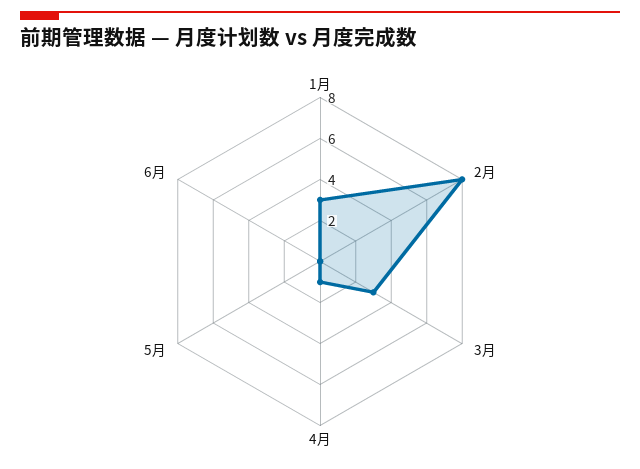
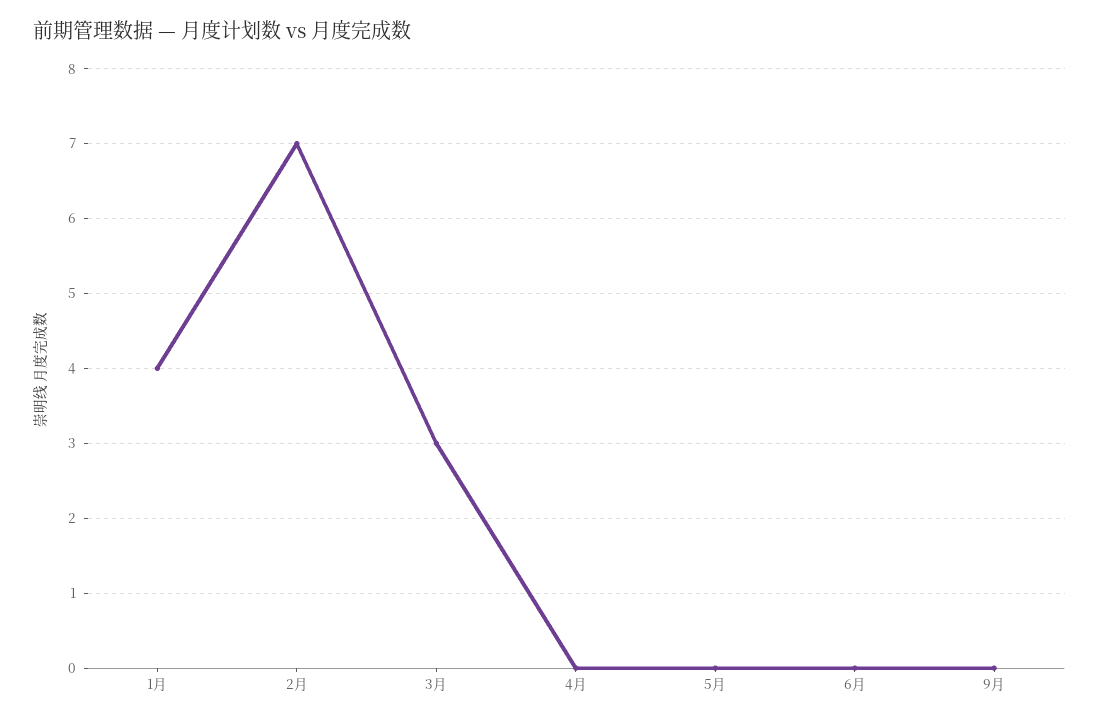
1月: 3 -> 4
2月: 8 -> 7
4月: 1 -> 0
9月: none -> 0

